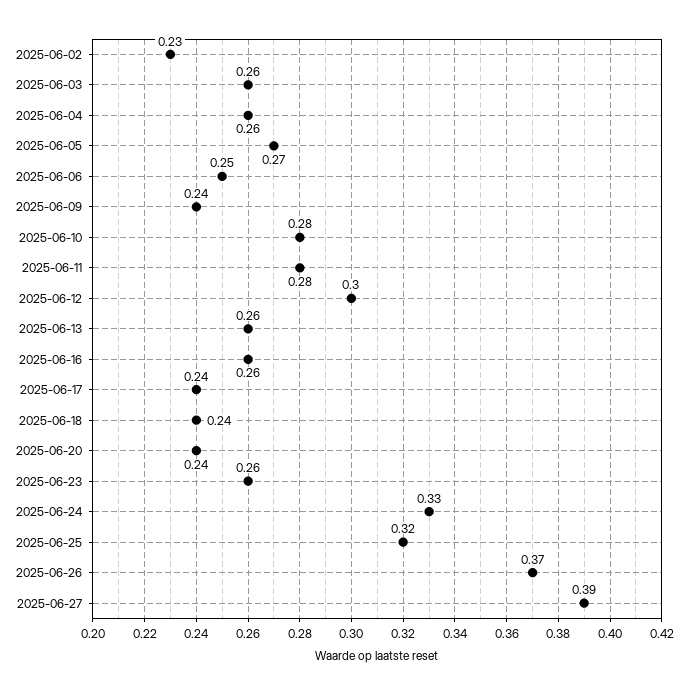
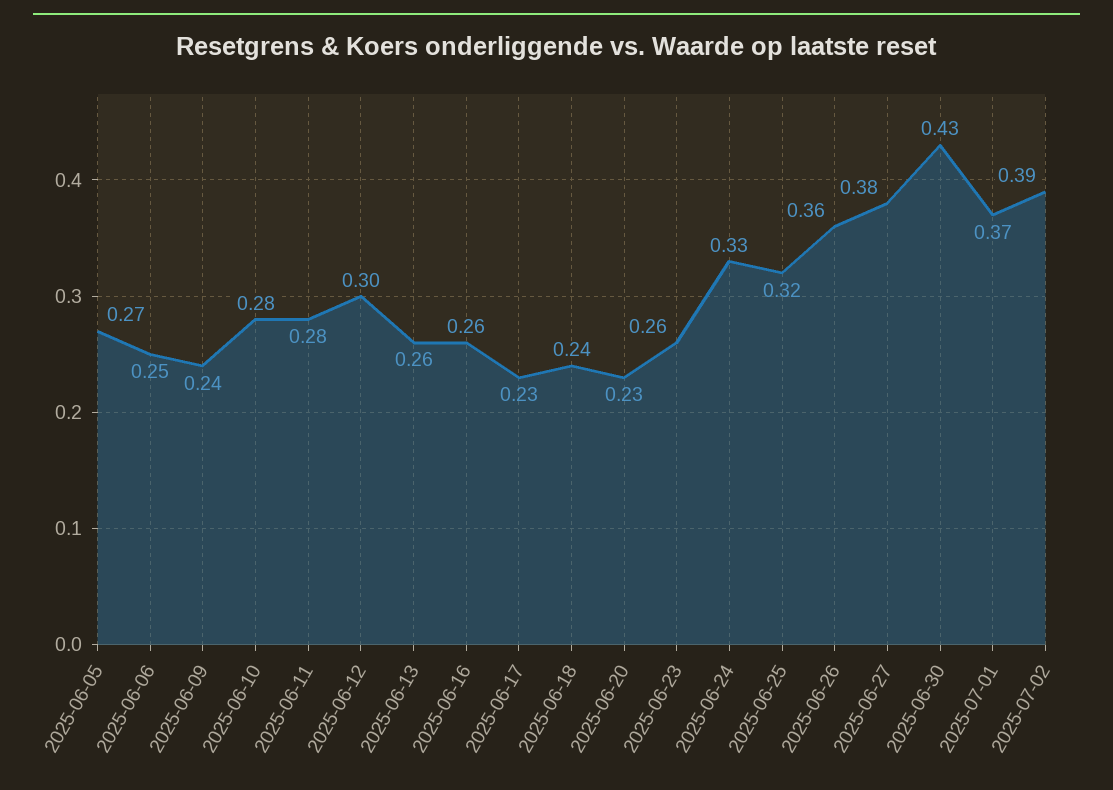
2025-06-02: 0.23 -> none
2025-06-03: 0.26 -> none
2025-06-04: 0.26 -> none
2025-06-17: 0.24 -> 0.23
2025-06-20: 0.24 -> 0.23
2025-06-26: 0.37 -> 0.36
2025-06-27: 0.39 -> 0.38
2025-06-30: none -> 0.43
2025-07-01: none -> 0.37
2025-07-02: none -> 0.39

